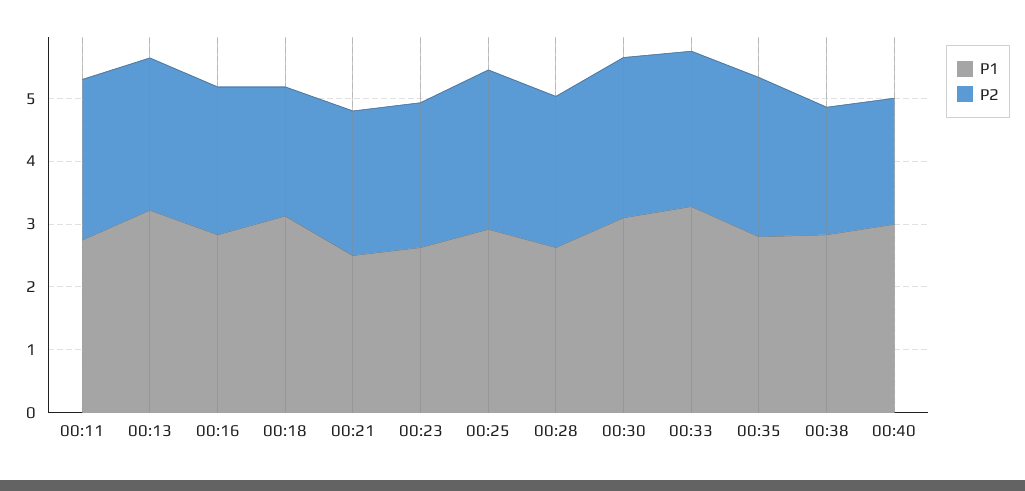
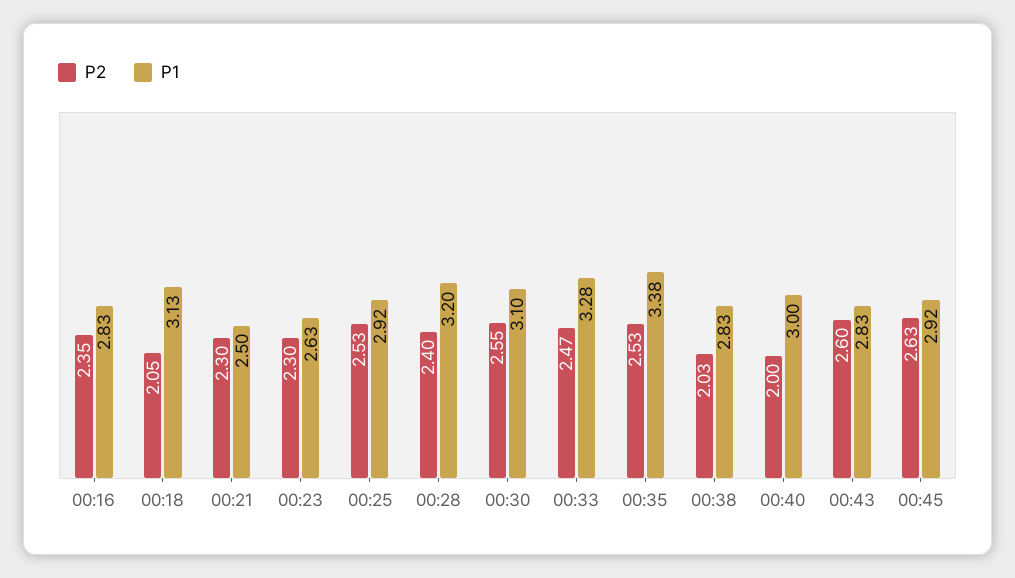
P1, 00:11: 2.8 -> none
P2, 00:11: 2.6 -> none
P1, 00:13: 3.2 -> none
P2, 00:13: 2.4 -> none
P1, 00:28: 2.6 -> 3.2
P1, 00:35: 2.8 -> 3.38
P2, 00:43: none -> 2.6
P1, 00:43: none -> 2.83
P2, 00:45: none -> 2.63
P1, 00:45: none -> 2.92

